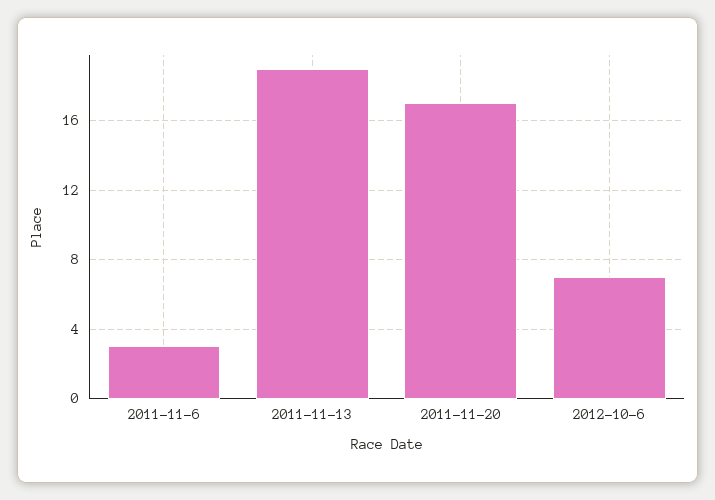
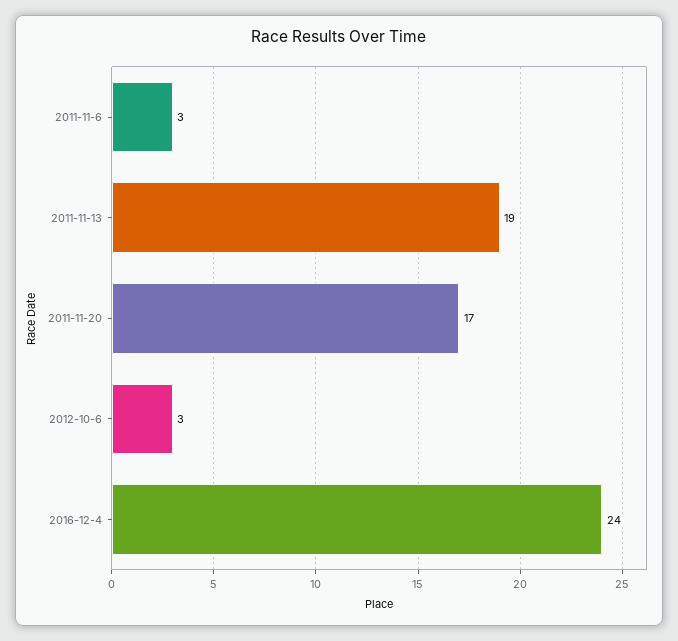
2012-10-6: 7 -> 3
2016-12-4: none -> 24

